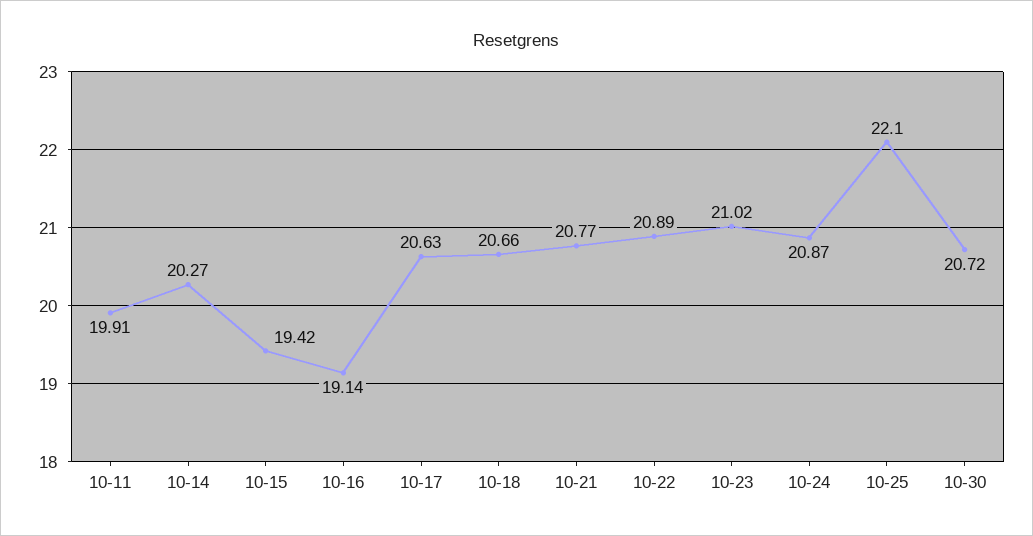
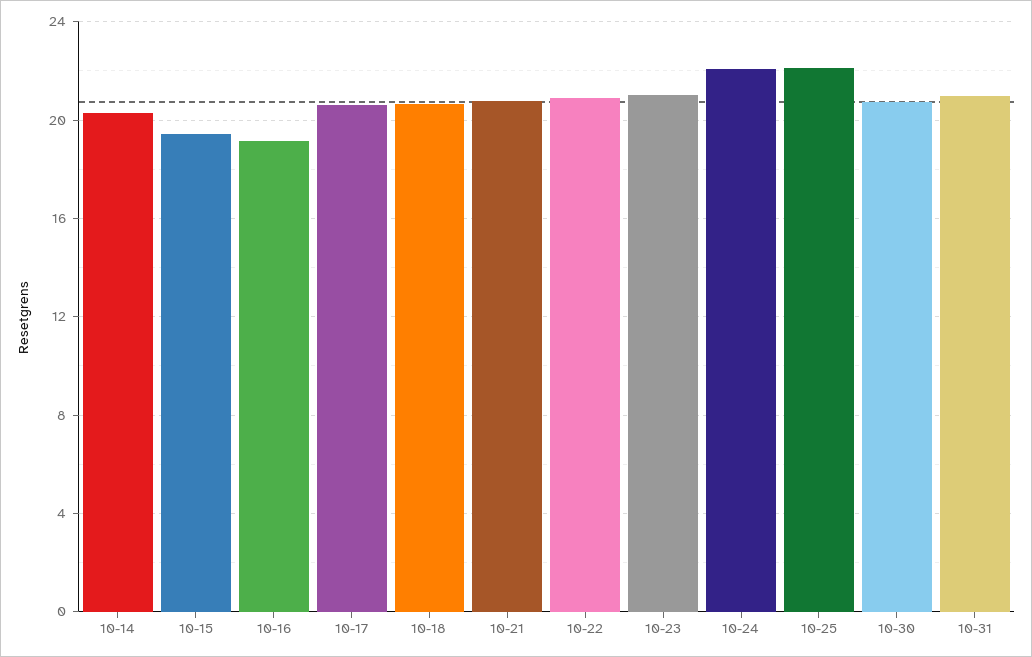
10-11: 19.91 -> none
10-24: 20.87 -> 22
10-31: none -> 21

